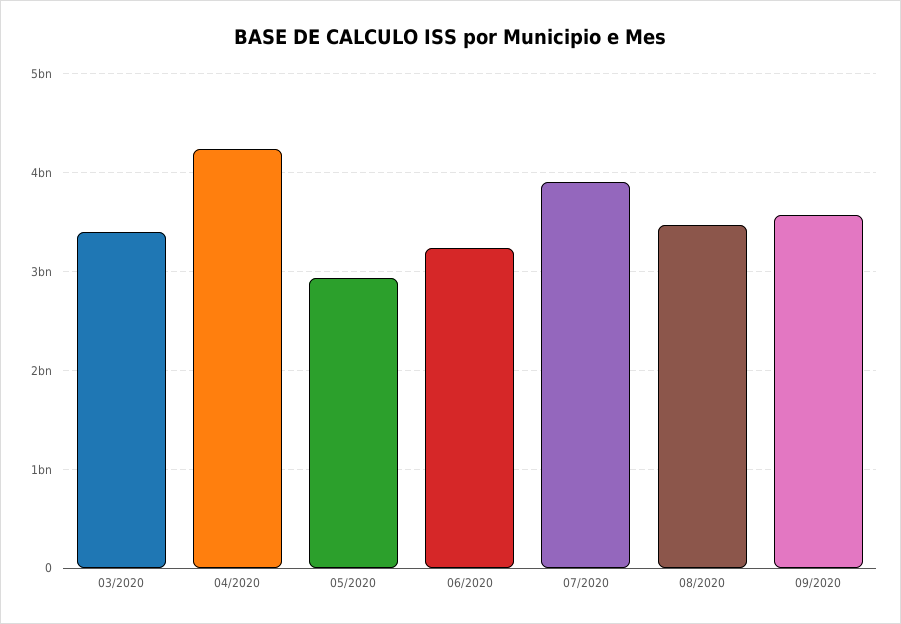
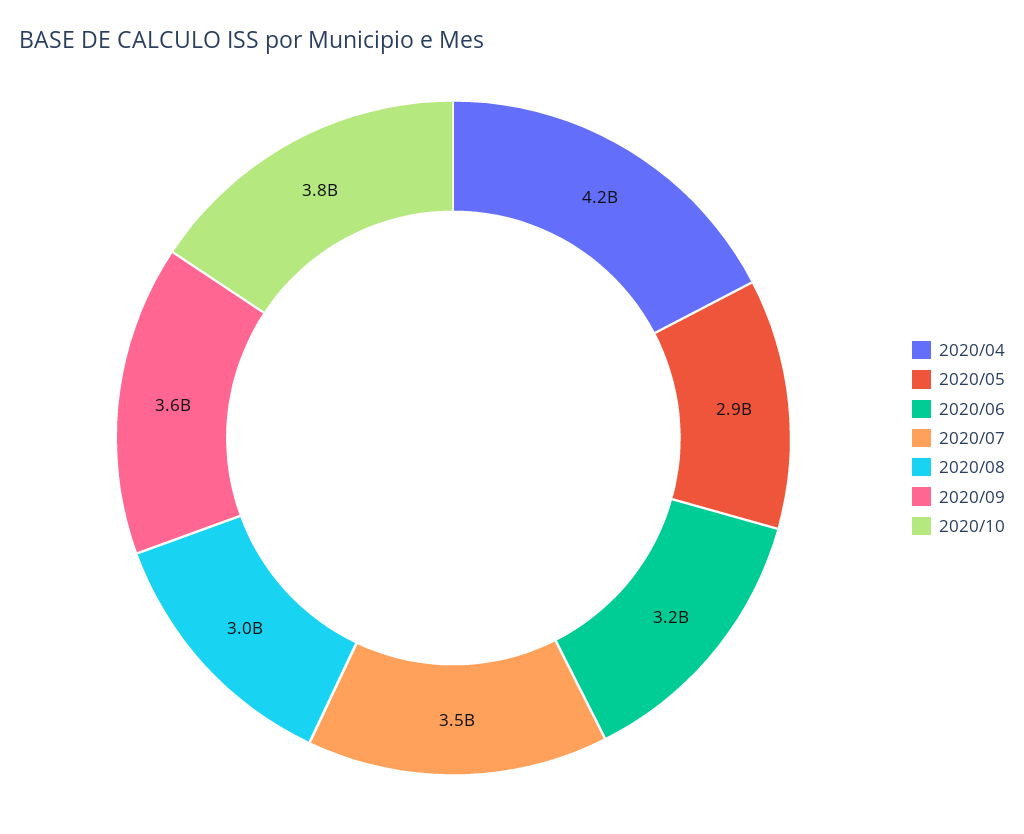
03/2020: 3400000000 -> none
07/2020: 3900000000 -> 3500000000
08/2020: 3500000000 -> 3000000000
2020/10: none -> 3800000000

